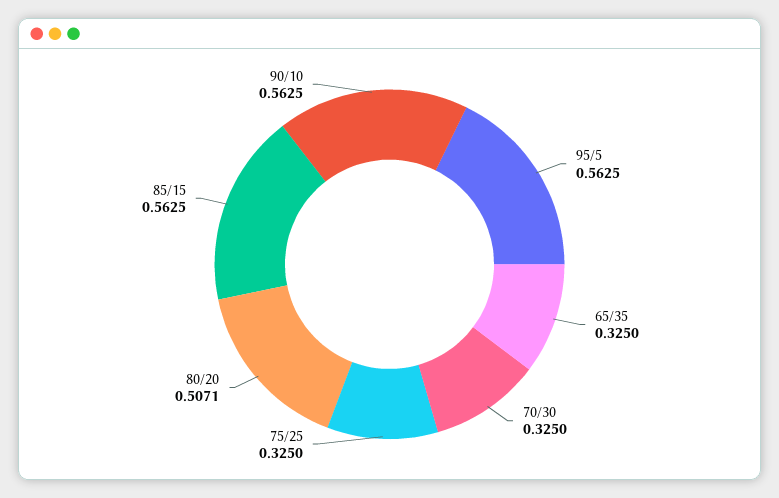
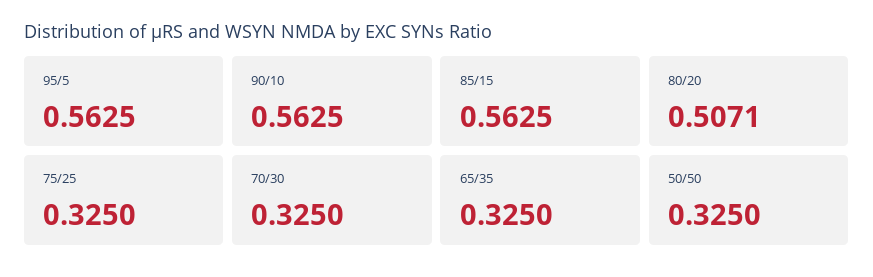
50/50: none -> 0.325

